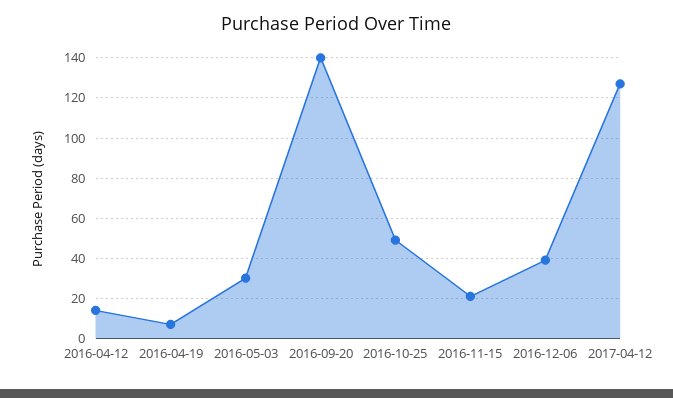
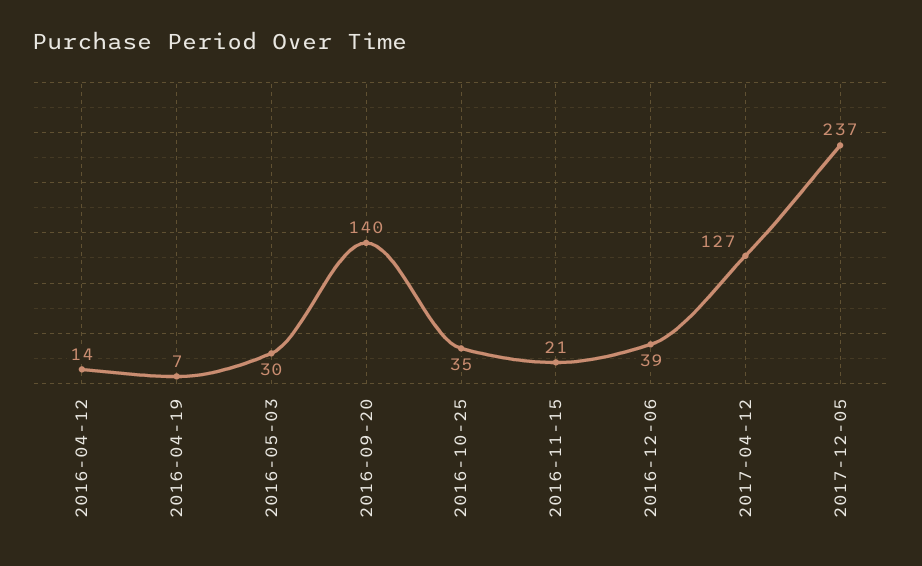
2016-10-25: 50 -> 35
2017-12-05: none -> 237

